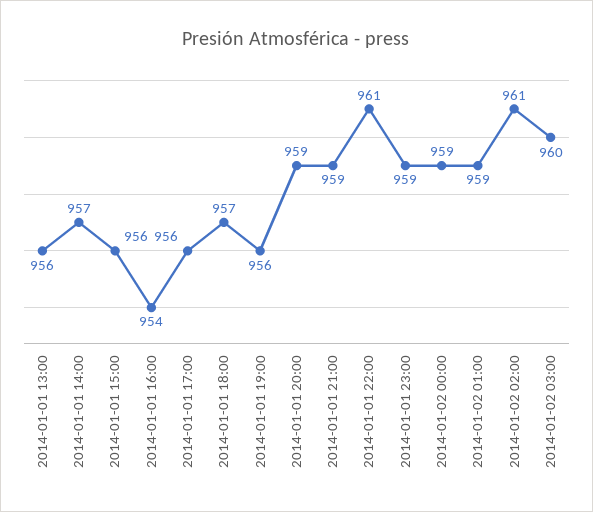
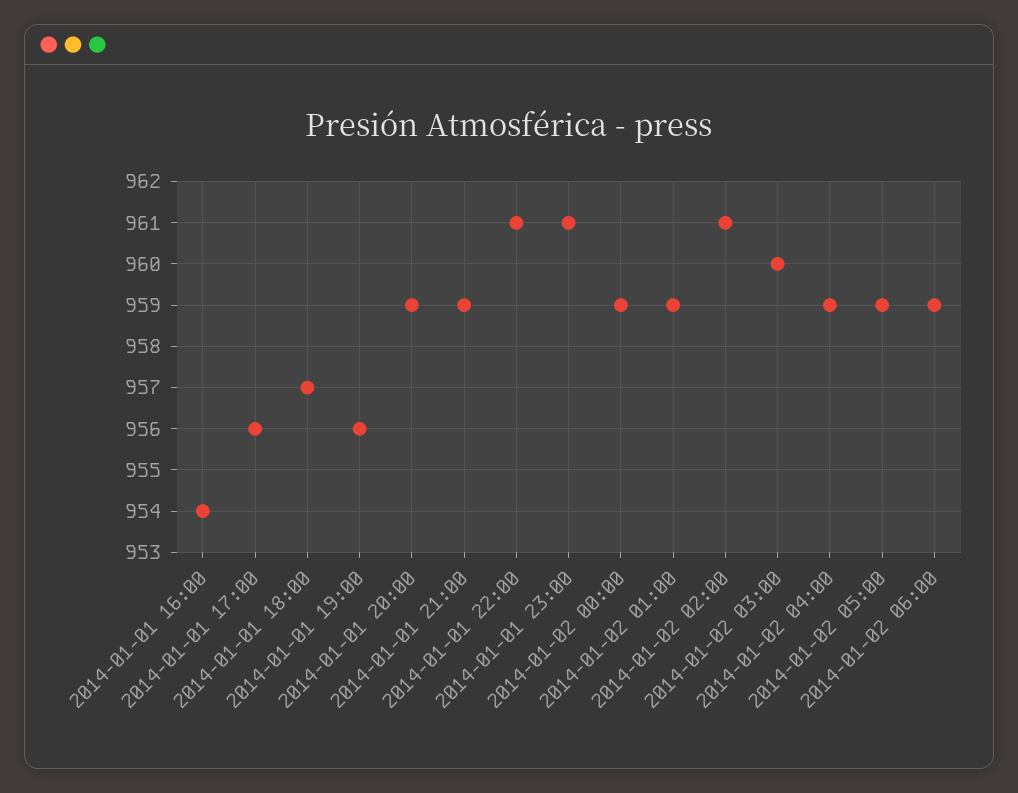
2014-01-01 13:00: 956 -> none
2014-01-01 14:00: 957 -> none
2014-01-01 15:00: 956 -> none
2014-01-01 23:00: 959 -> 961
2014-01-02 04:00: none -> 959
2014-01-02 05:00: none -> 959
2014-01-02 06:00: none -> 959

